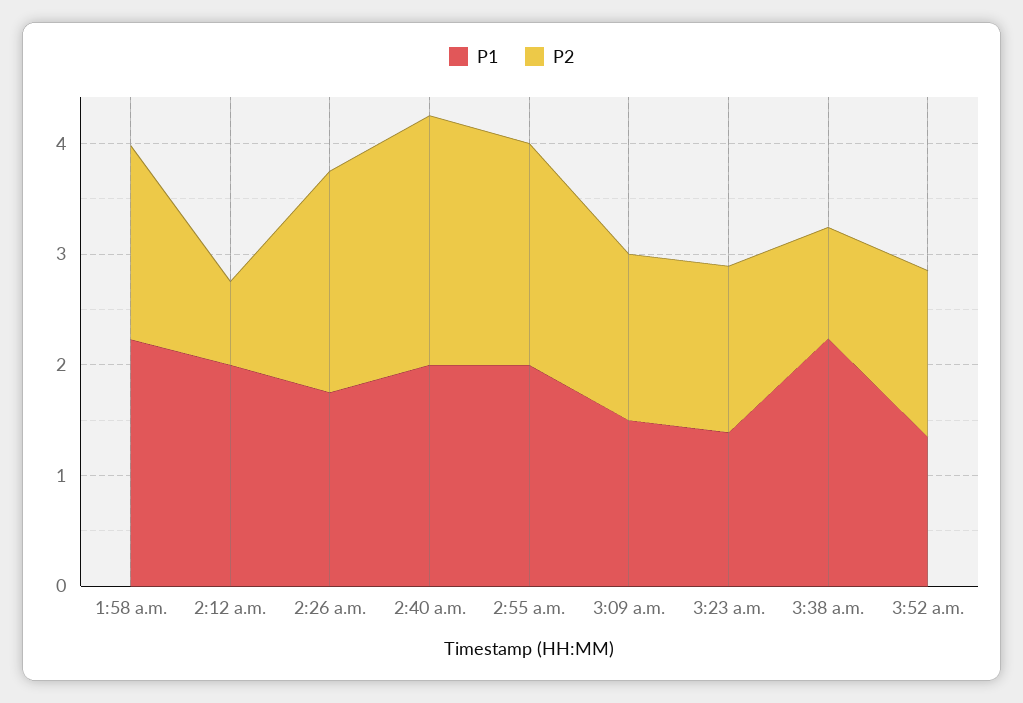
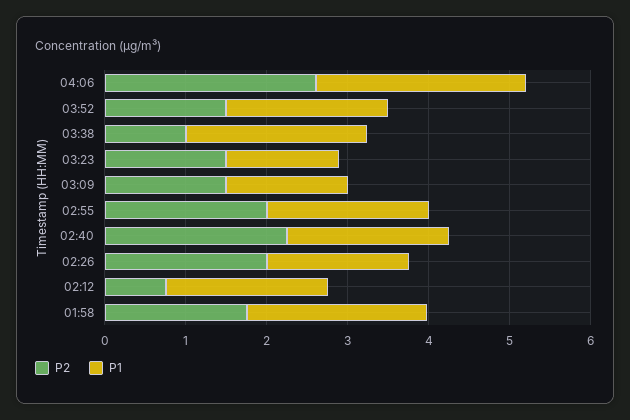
P1, 3:52 a.m.: 1.4 -> 2
P2, 04:06: none -> 2.6
P1, 04:06: none -> 2.6

